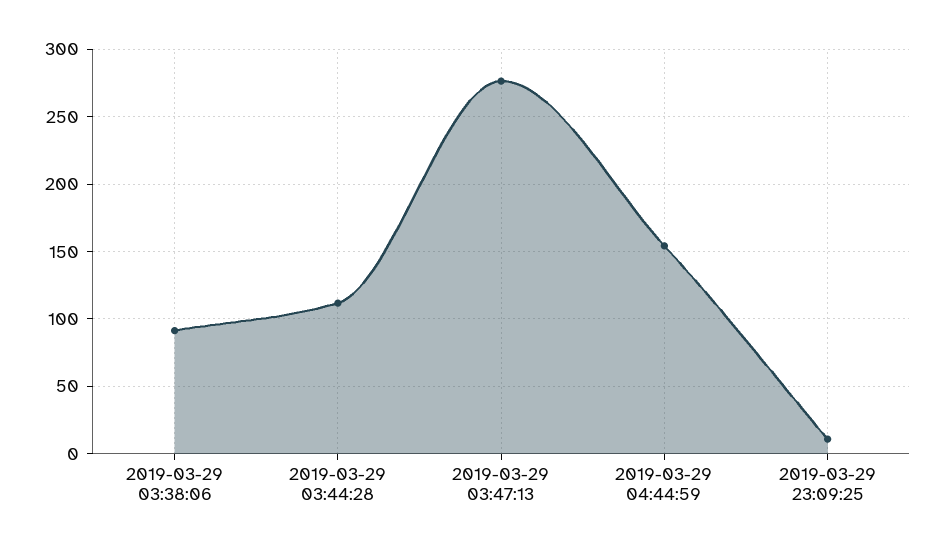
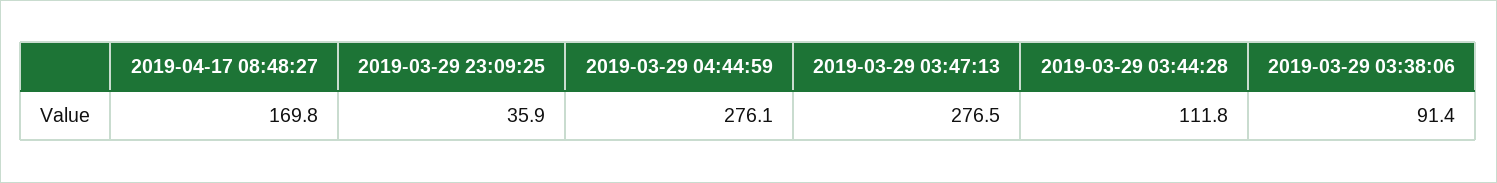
2019-03-29 04:44:59: 155 -> 276.1
2019-03-29 23:09:25: 10 -> 35.9
2019-04-17 08:48:27: none -> 169.8

